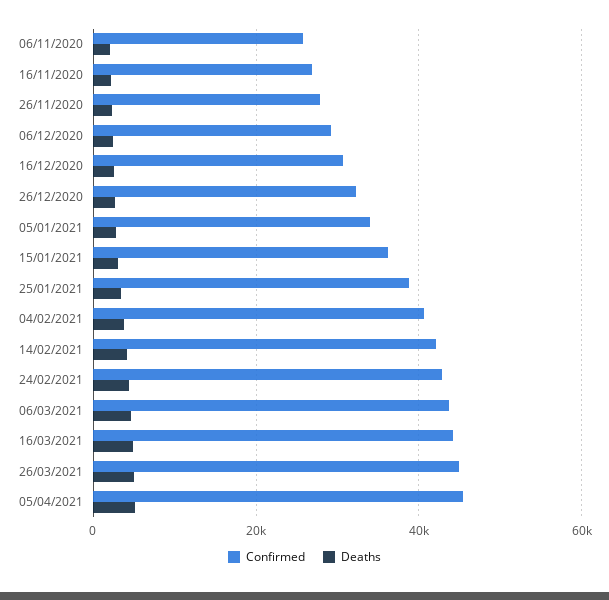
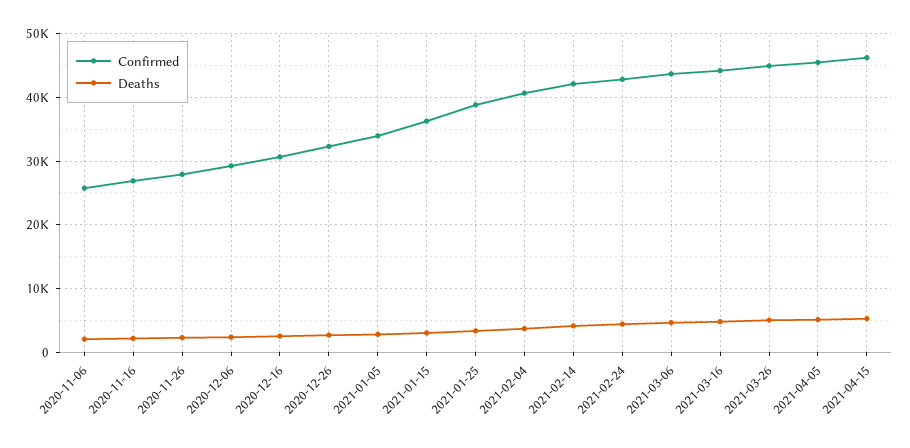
Confirmed, 2021-04-15: none -> 46000
Deaths, 2021-04-15: none -> 5000

